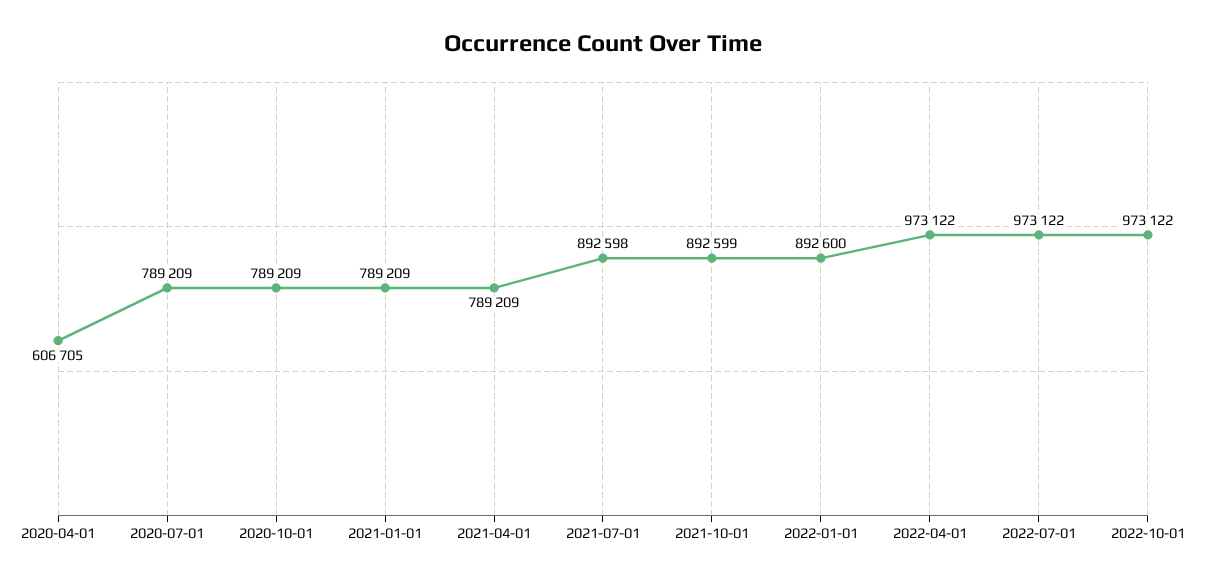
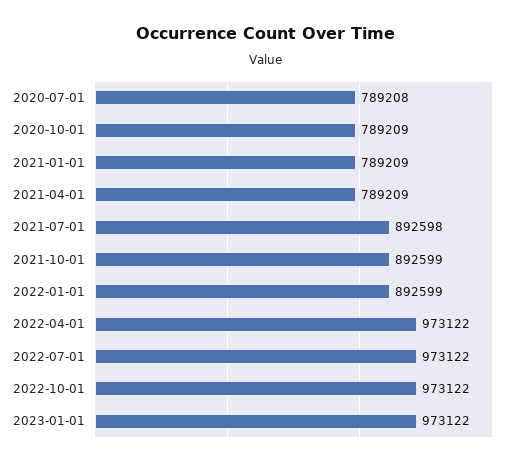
2020-04-01: 606705 -> none
2020-07-01: 789209 -> 789208
2022-01-01: 892600 -> 892599
2023-01-01: none -> 973122

